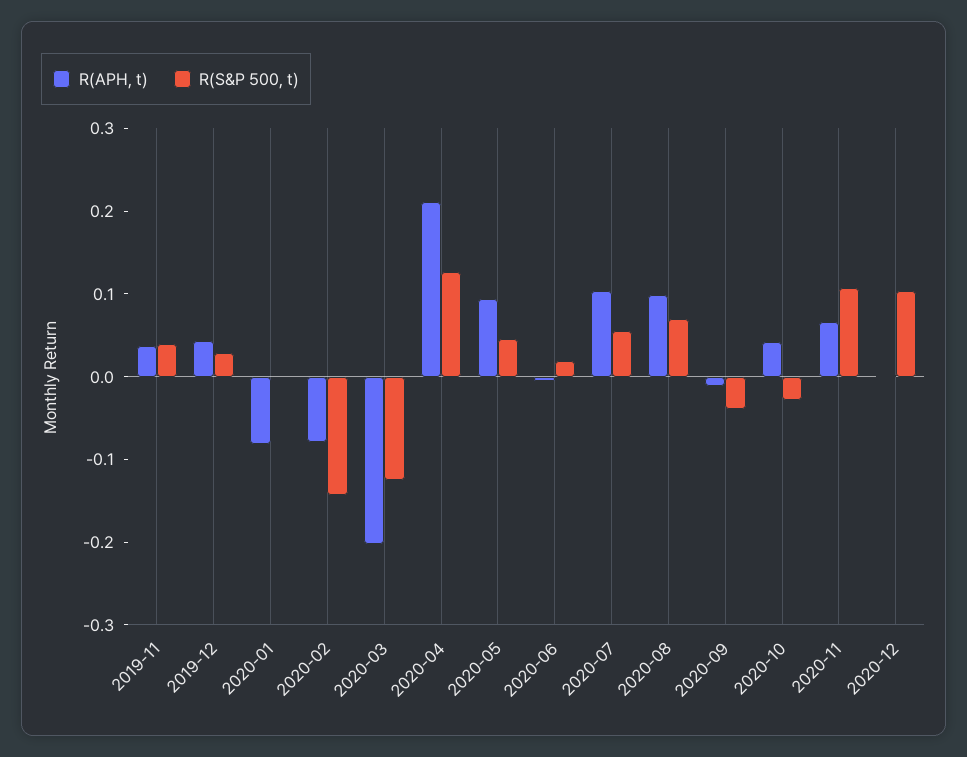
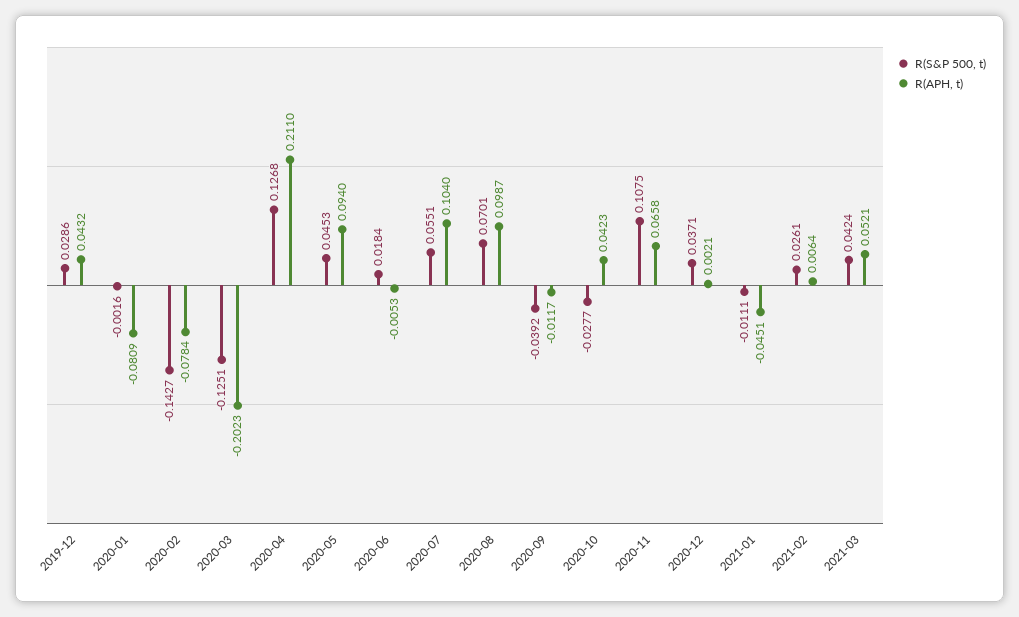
R(APH, t), 2019-11: 0.04 -> none
R(S&P 500, t), 2019-11: 0.04 -> none
R(S&P 500, t), 2020-12: 0.1 -> 0.0371
R(S&P 500, t), 2021-01: none -> -0.0111
R(APH, t), 2021-01: none -> -0.0451
R(S&P 500, t), 2021-02: none -> 0.0261
R(APH, t), 2021-02: none -> 0.0064
R(S&P 500, t), 2021-03: none -> 0.0424
R(APH, t), 2021-03: none -> 0.0521

